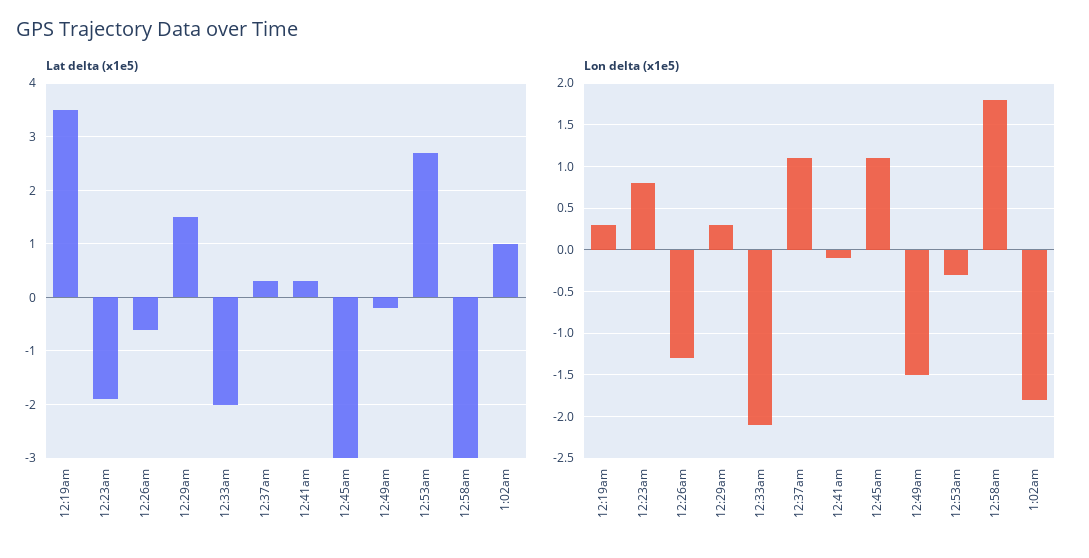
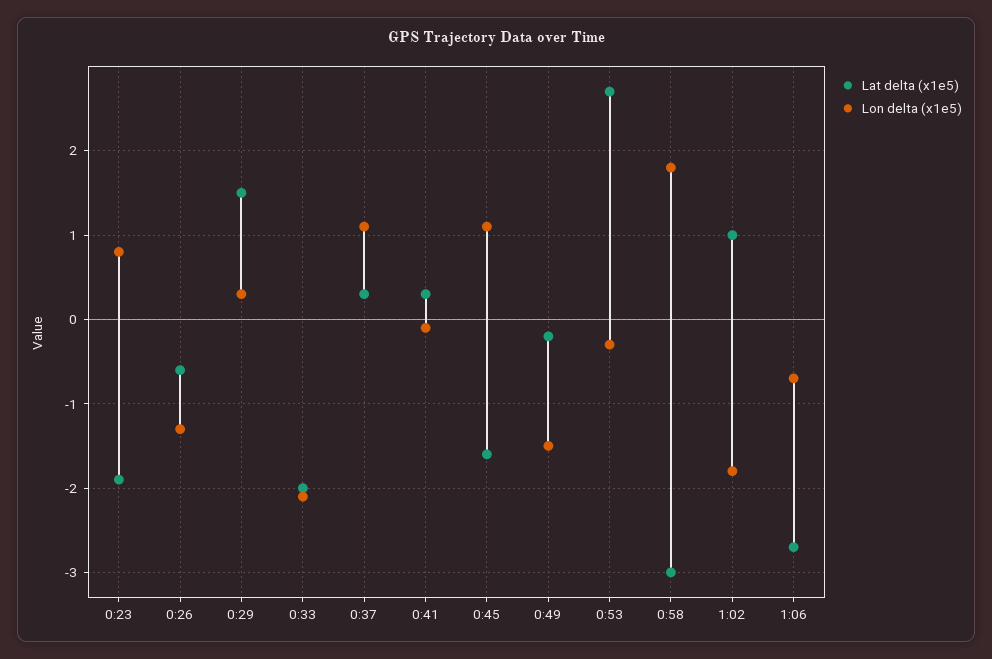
Lat delta (x1e5), 12:19am: 3.5 -> none
Lat delta (x1e5), 12:45am: -3 -> -1.6
Lon delta (x1e5), 12:19am: 0.3 -> none
Lat delta (x1e5), 1:06: none -> -2.7
Lon delta (x1e5), 1:06: none -> -0.7

